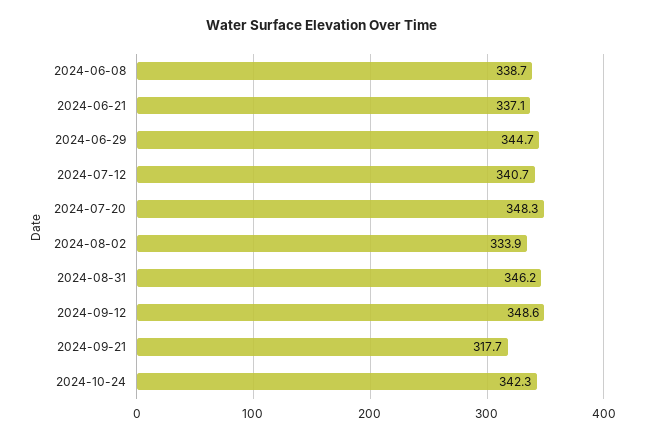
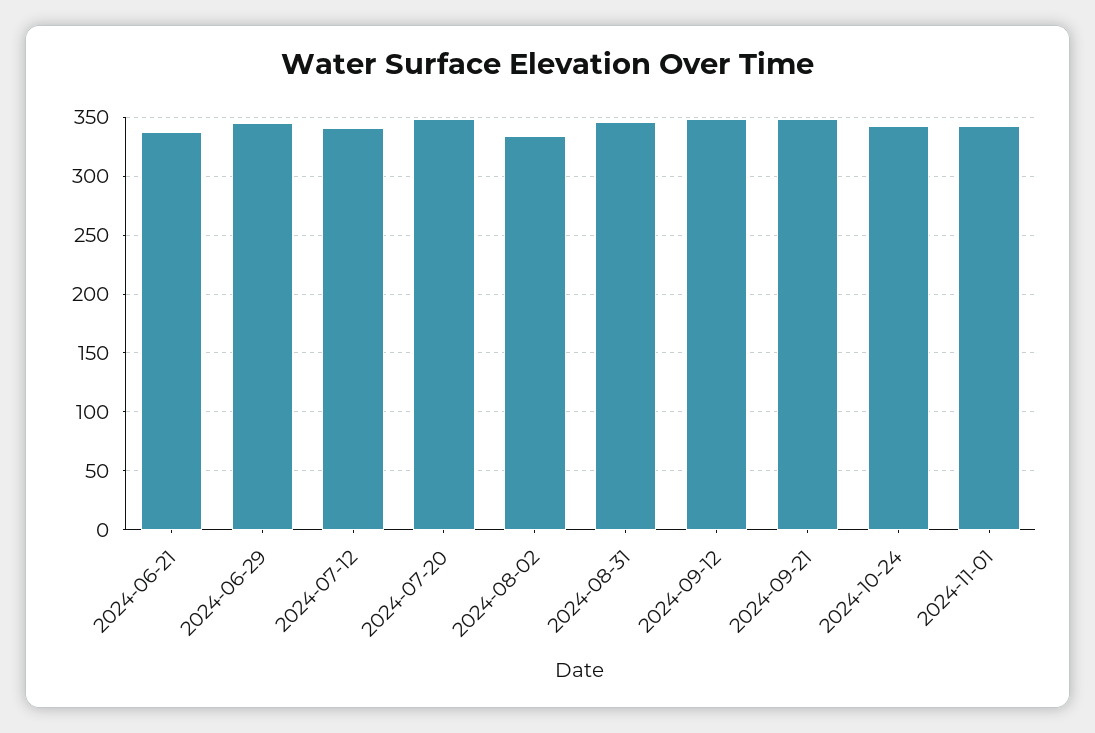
2024-06-08: 338.7 -> none
2024-09-21: 317.7 -> 350
2024-11-01: none -> 340

